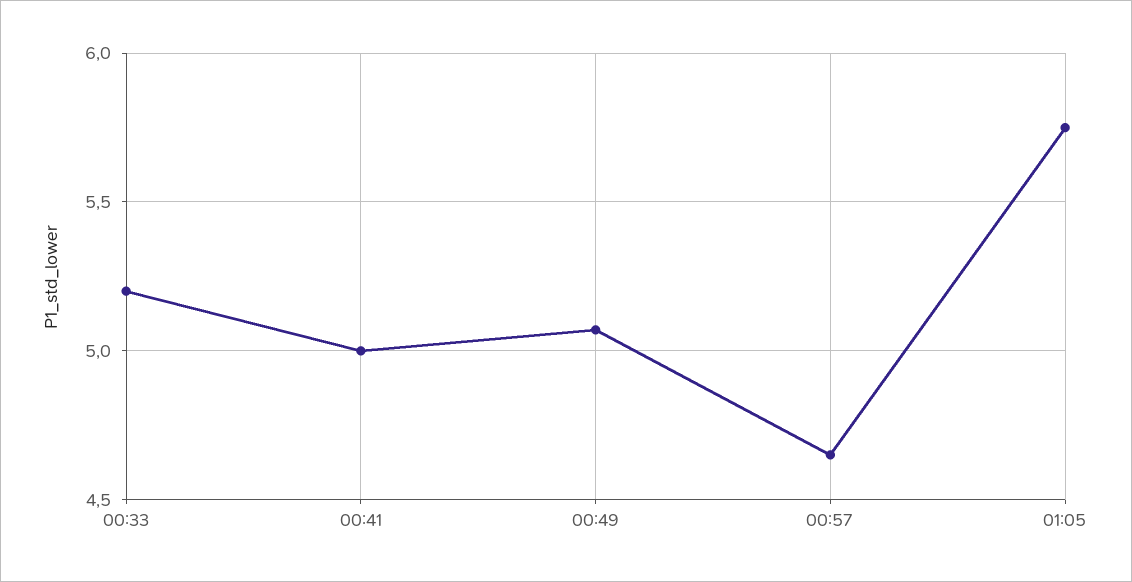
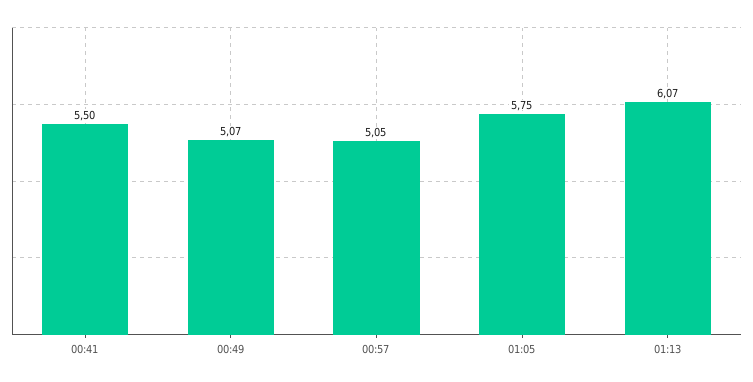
00:33: 5.2 -> none
00:41: 5 -> 5.5
00:57: 4.65 -> 5.05
01:13: none -> 6.07

